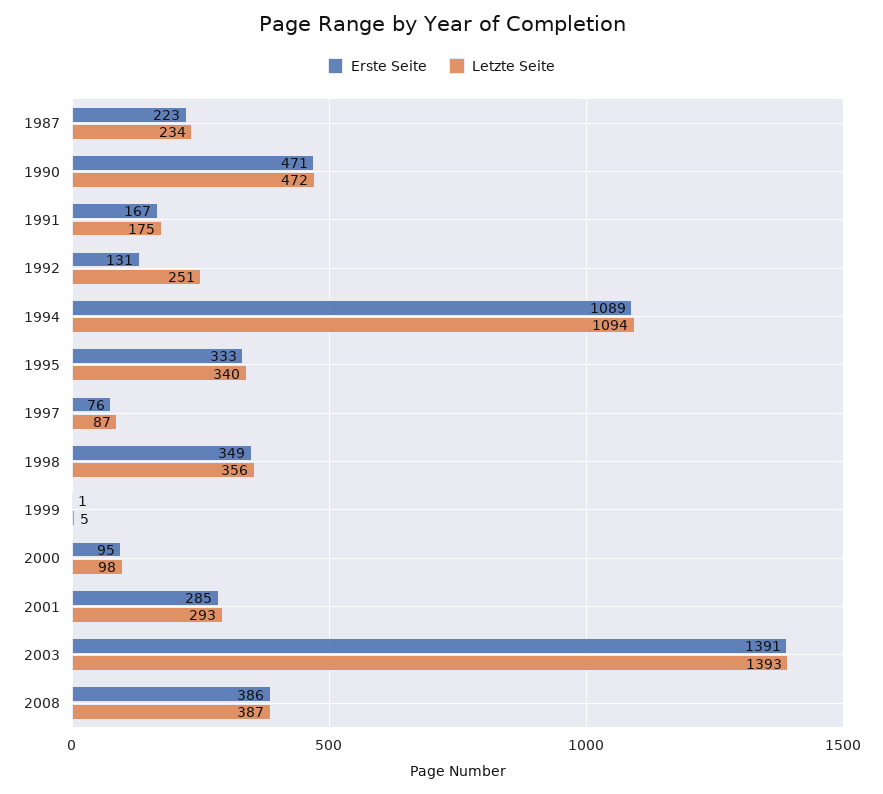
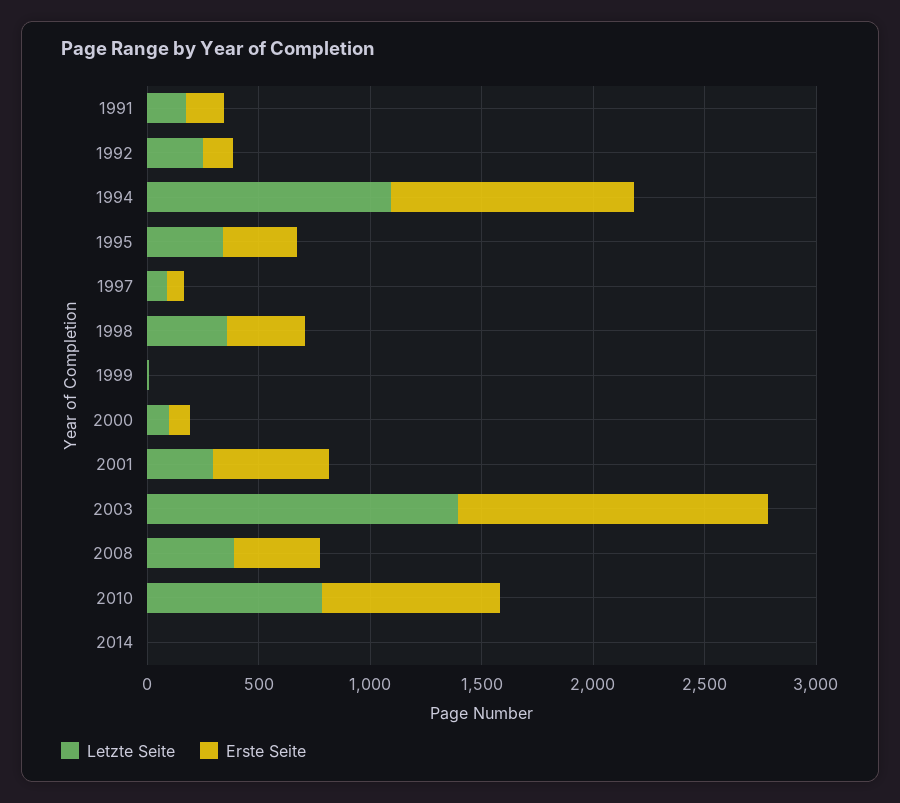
Erste Seite, 1987: 223 -> none
Letzte Seite, 1987: 234 -> none
Erste Seite, 1990: 471 -> none
Letzte Seite, 1990: 472 -> none
Erste Seite, 2001: 285 -> 500
Letzte Seite, 2010: none -> 800
Erste Seite, 2010: none -> 800
Letzte Seite, 2014: none -> 0
Erste Seite, 2014: none -> 0

